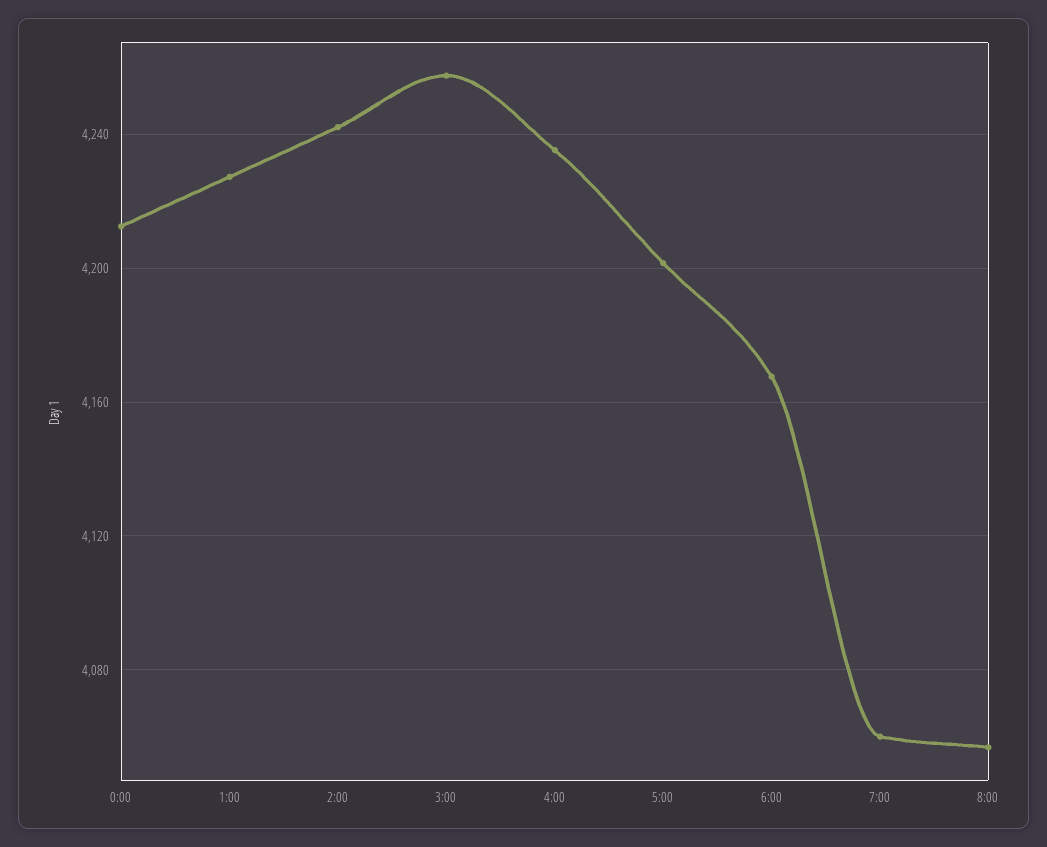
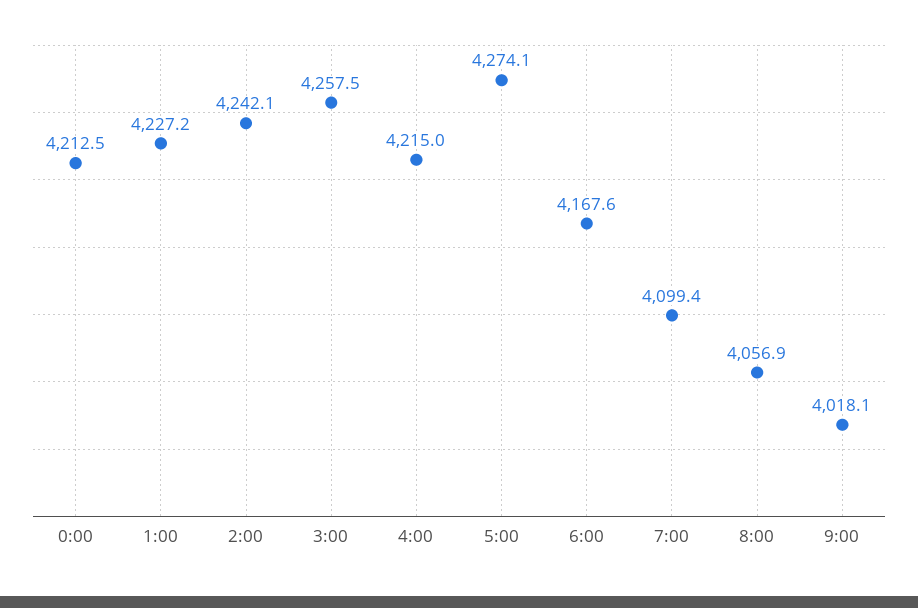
4:00: 4235 -> 4215
5:00: 4200 -> 4274.1
7:00: 4060 -> 4099.4
9:00: none -> 4018.1

